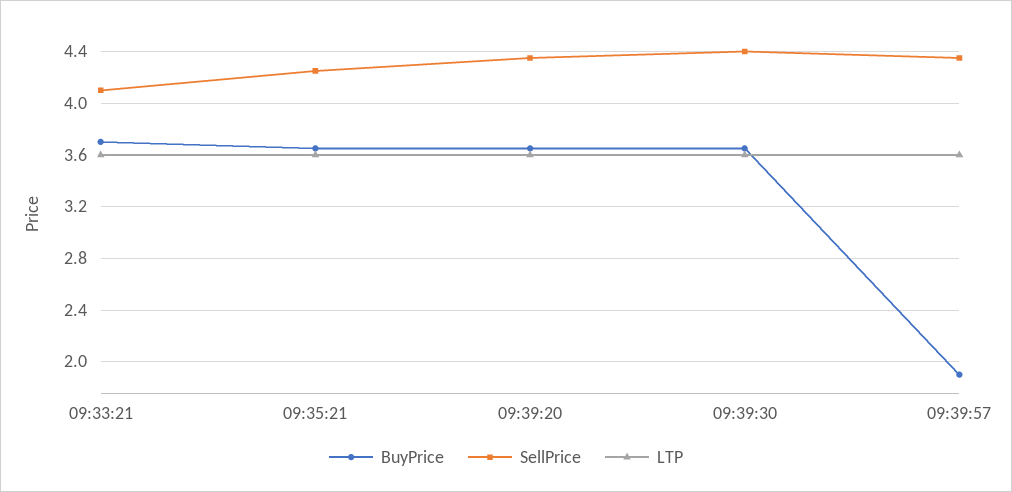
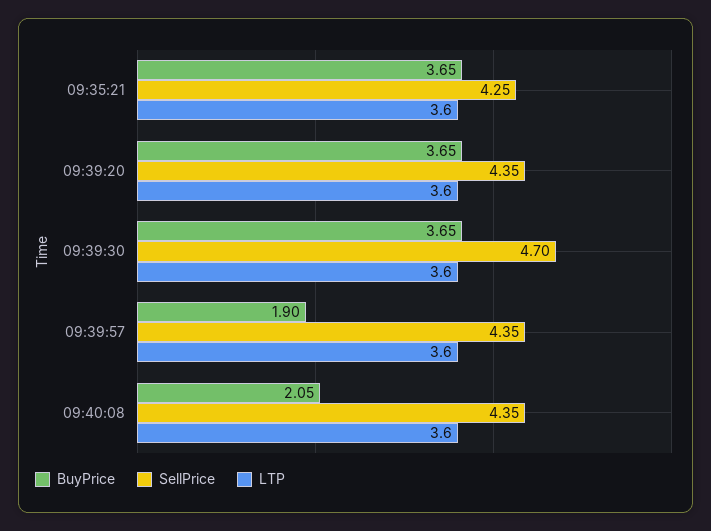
BuyPrice, 09:33:21: 3.7 -> none
SellPrice, 09:33:21: 4.1 -> none
LTP, 09:33:21: 3.6 -> none
SellPrice, 09:39:30: 4.4 -> 4.7
BuyPrice, 09:40:08: none -> 2.05
SellPrice, 09:40:08: none -> 4.35
LTP, 09:40:08: none -> 3.6

